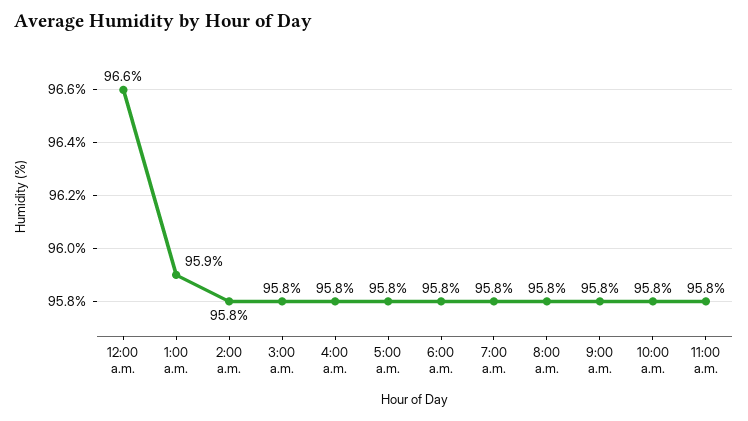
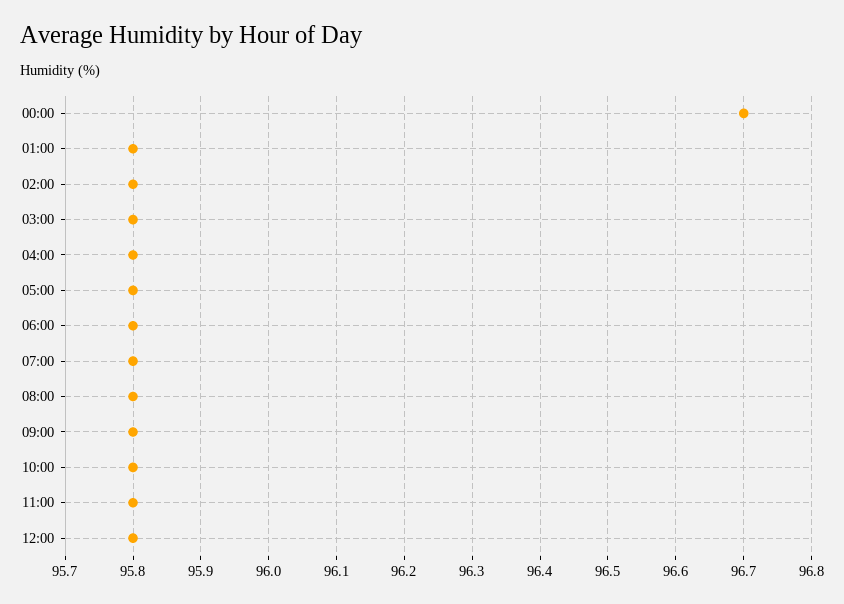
12:00 a.m.: 96.6 -> 96.7
1:00 a.m.: 95.9 -> 95.8
12:00: none -> 95.8

